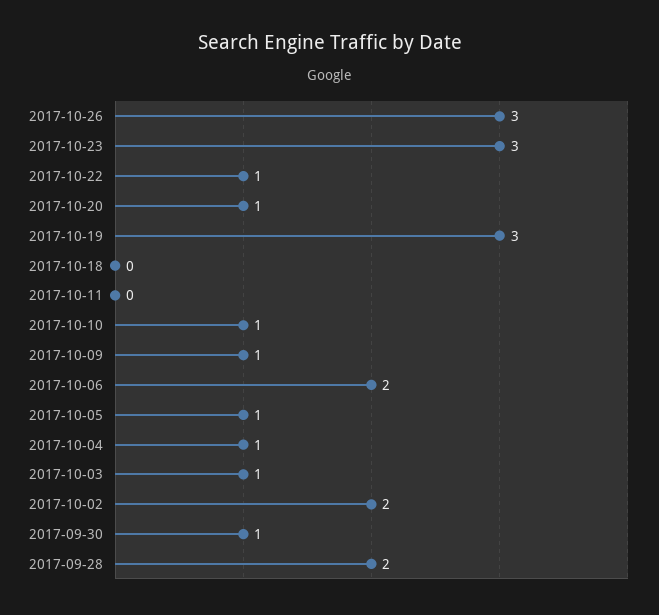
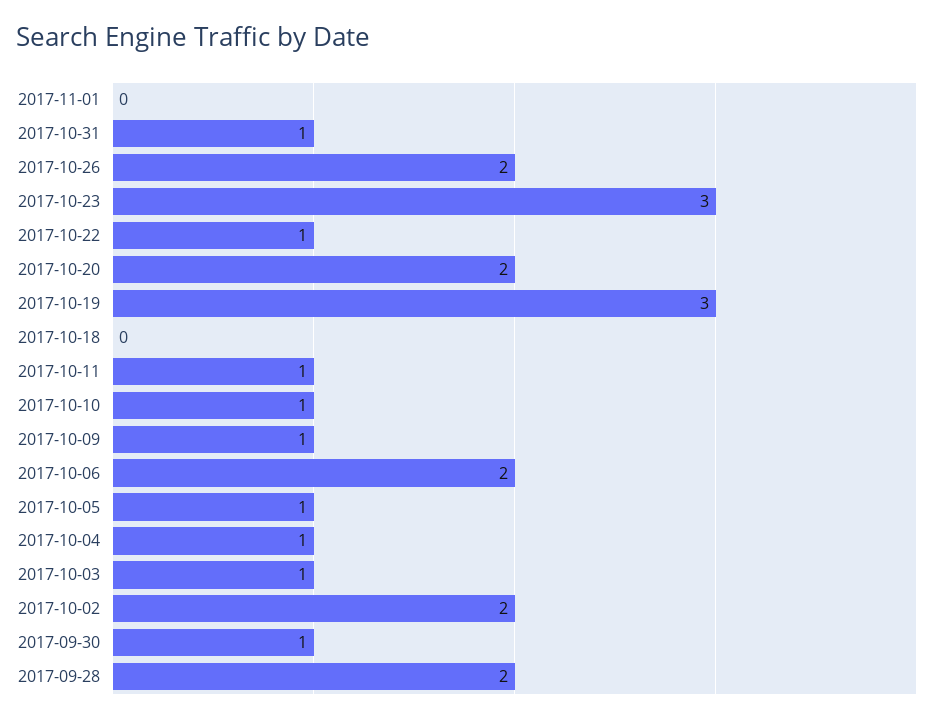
2017-10-26: 3 -> 2
2017-10-20: 1 -> 2
2017-10-11: 0 -> 1
2017-11-01: none -> 0
2017-10-31: none -> 1

